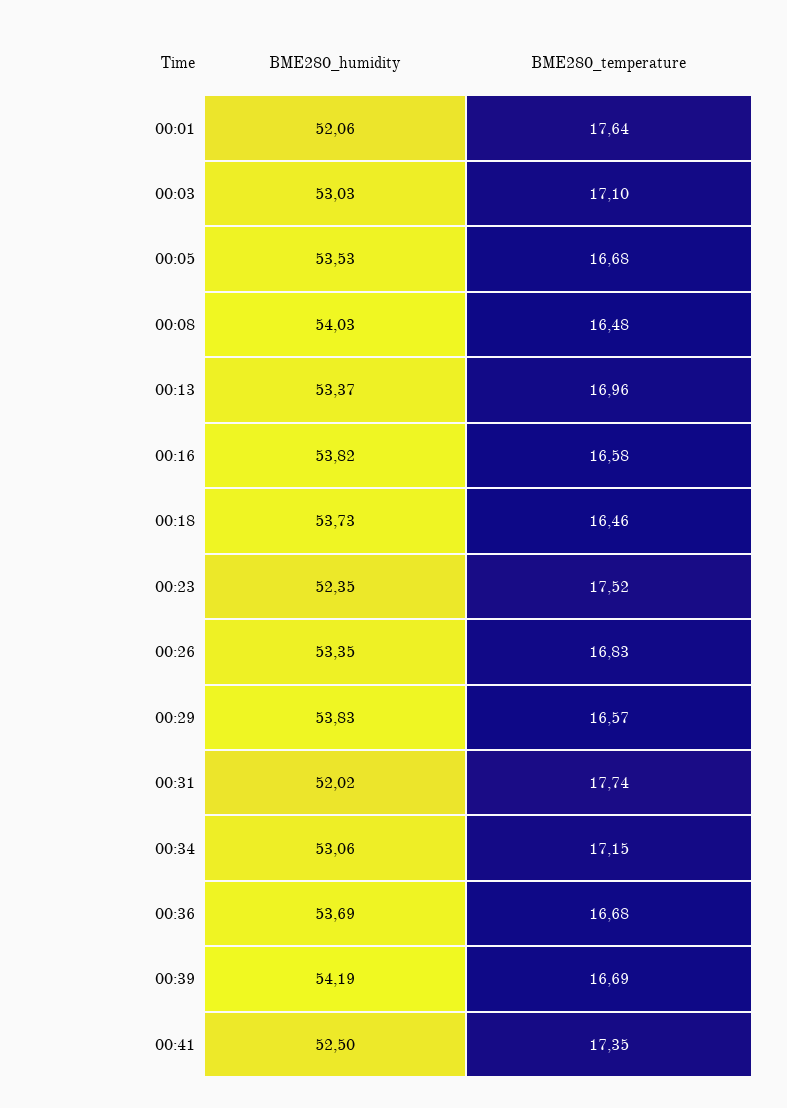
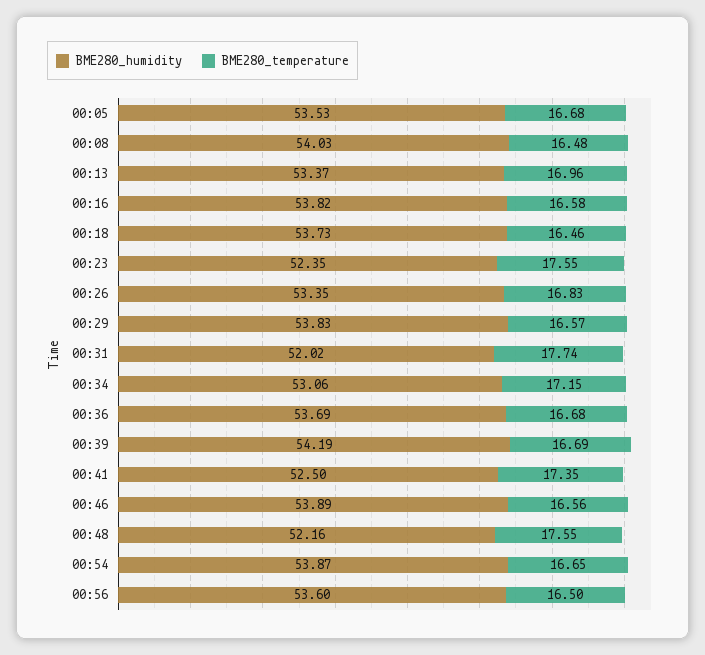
BME280_humidity, 00:01: 52.06 -> none
BME280_temperature, 00:01: 17.64 -> none
BME280_humidity, 00:03: 53.03 -> none
BME280_temperature, 00:03: 17.1 -> none
BME280_temperature, 00:23: 17.52 -> 17.55
BME280_humidity, 00:46: none -> 53.89
BME280_temperature, 00:46: none -> 16.56
BME280_humidity, 00:48: none -> 52.16
BME280_temperature, 00:48: none -> 17.55
BME280_humidity, 00:54: none -> 53.87
BME280_temperature, 00:54: none -> 16.65
BME280_humidity, 00:56: none -> 53.6
BME280_temperature, 00:56: none -> 16.5

